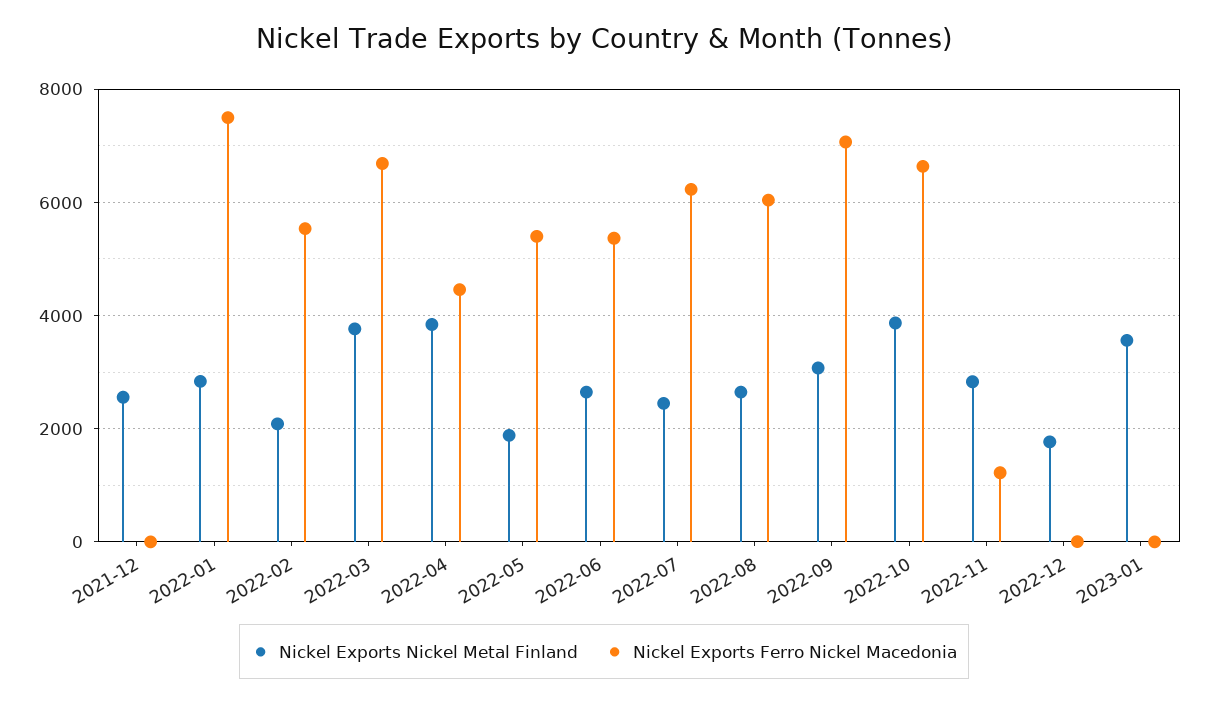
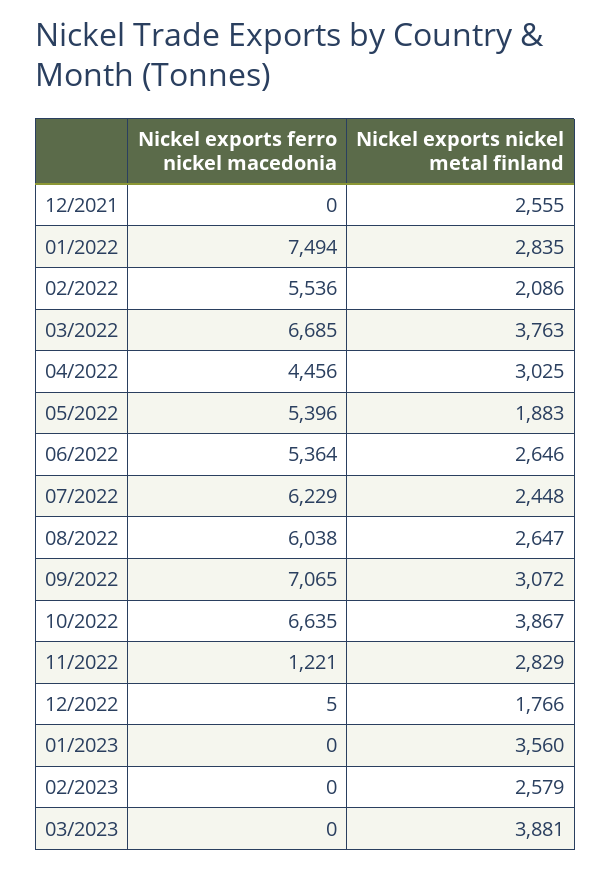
Nickel Exports Nickel Metal Finland, 2022-04: 3800 -> 3025
Nickel Exports Ferro Nickel Macedonia, 02/2023: none -> 0
Nickel Exports Nickel Metal Finland, 02/2023: none -> 2579
Nickel Exports Ferro Nickel Macedonia, 03/2023: none -> 0
Nickel Exports Nickel Metal Finland, 03/2023: none -> 3881

